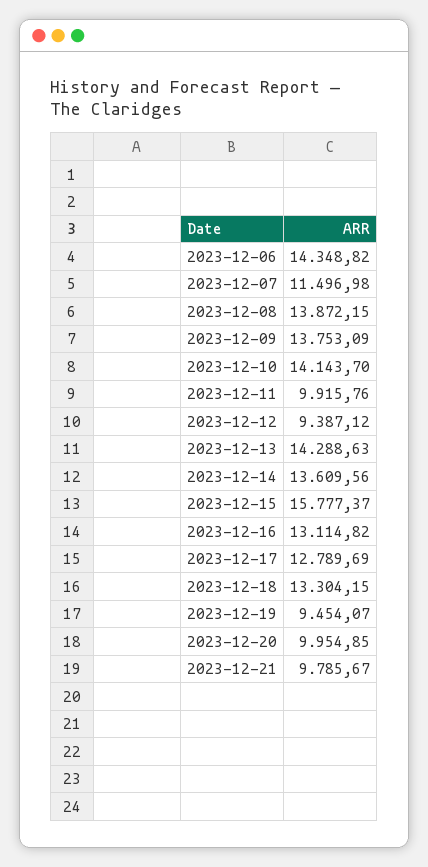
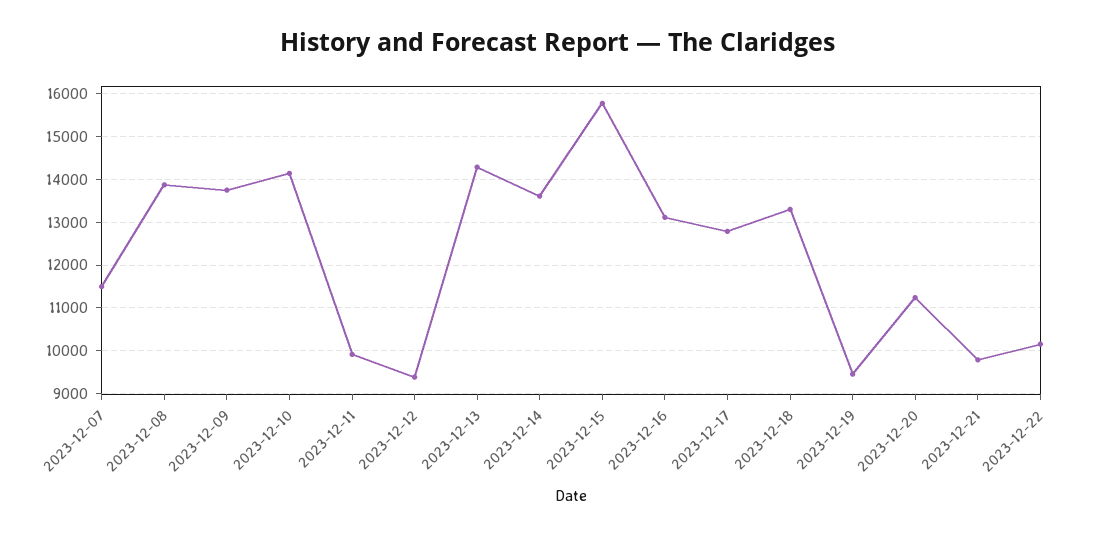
2023-12-06: 14348.82 -> none
2023-12-20: 9954.85 -> 11200
2023-12-22: none -> 10200

